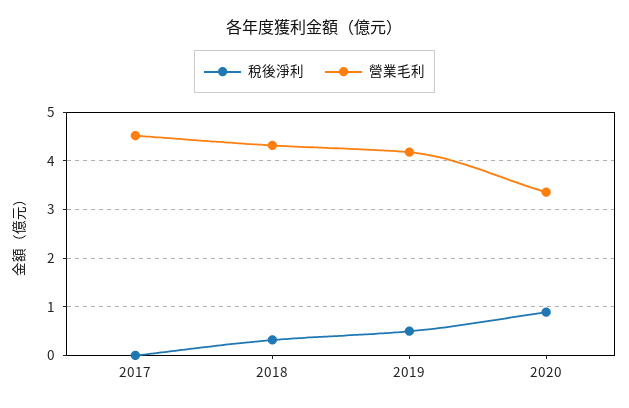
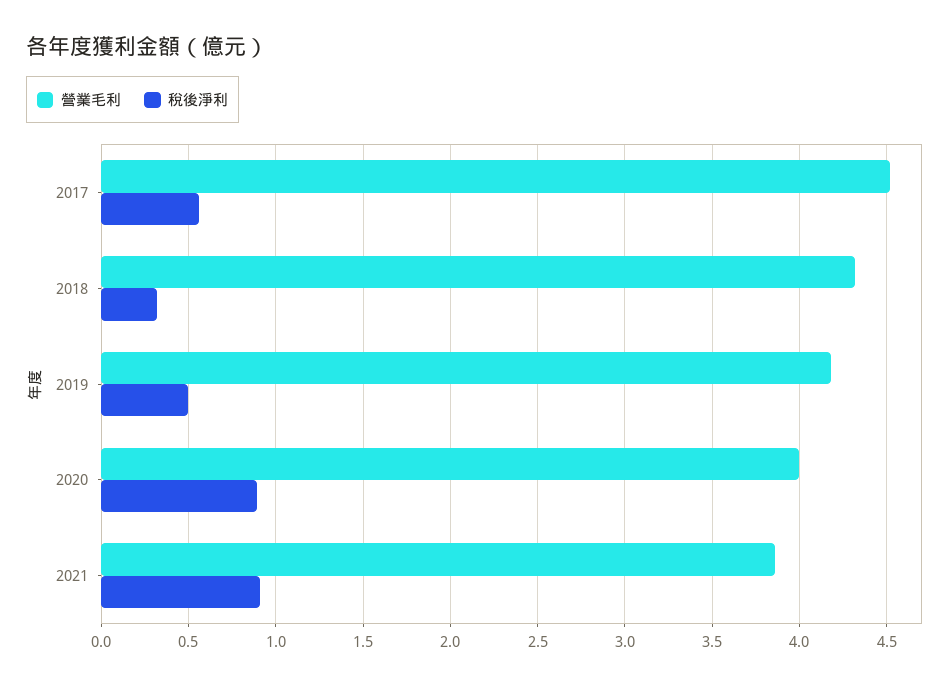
稅後淨利, 2017: 0 -> 0.55
營業毛利, 2020: 3.4 -> 4
營業毛利, 2021: none -> 3.85
稅後淨利, 2021: none -> 0.9

